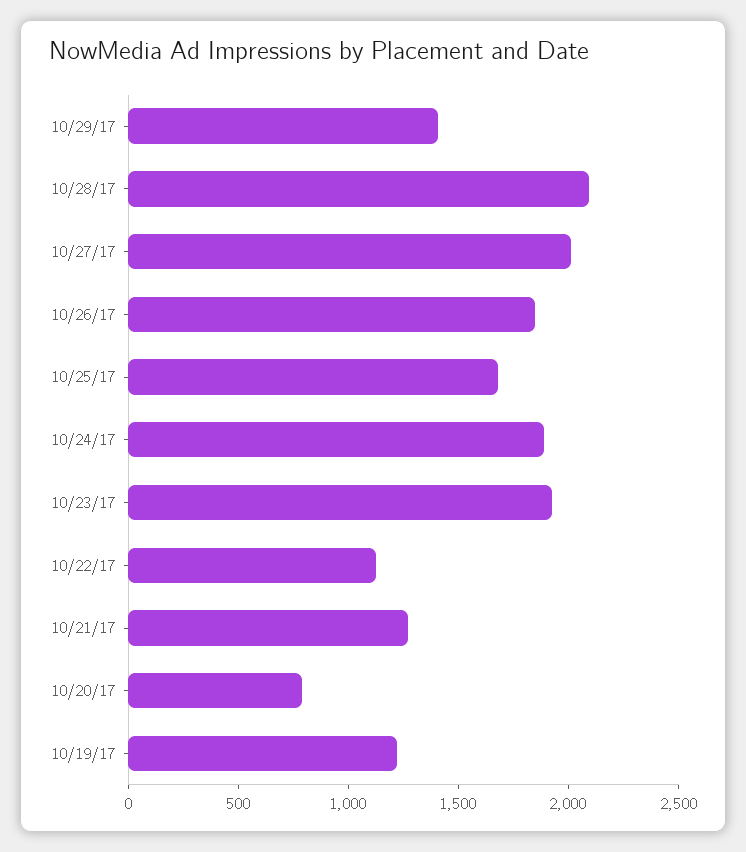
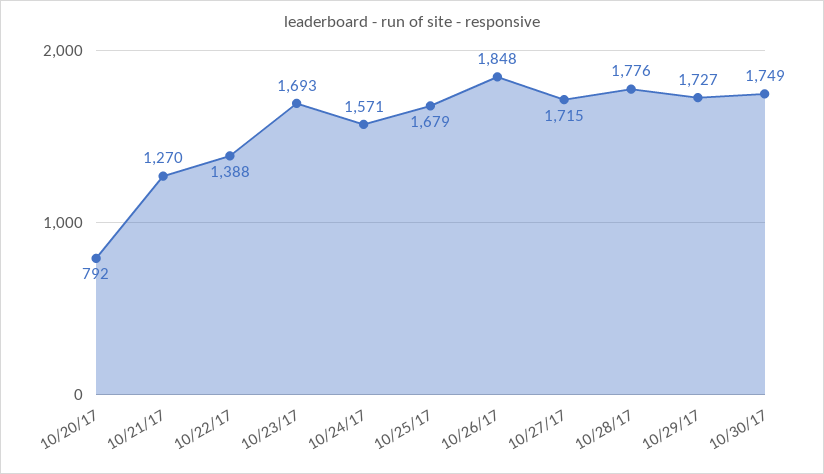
10/29/17: 1400 -> 1727
10/28/17: 2100 -> 1776
10/27/17: 2000 -> 1715
10/24/17: 1900 -> 1571
10/23/17: 1900 -> 1693
10/22/17: 1100 -> 1388
10/19/17: 1200 -> none
10/30/17: none -> 1749

